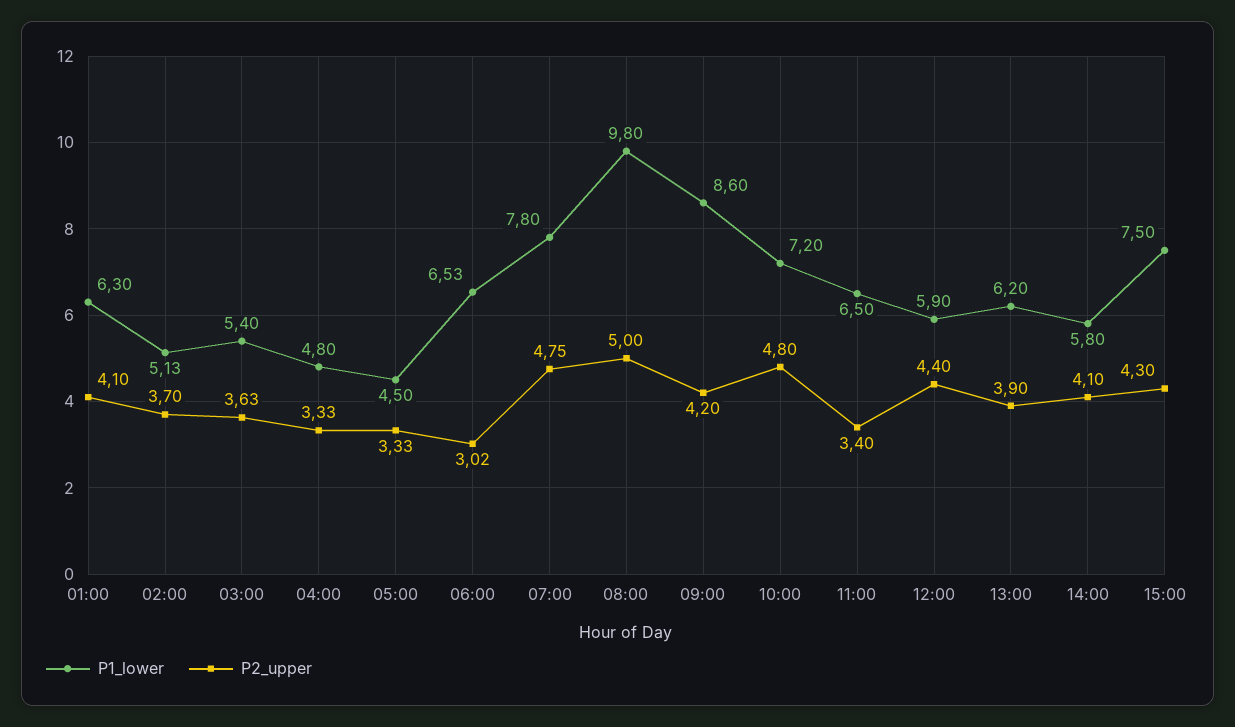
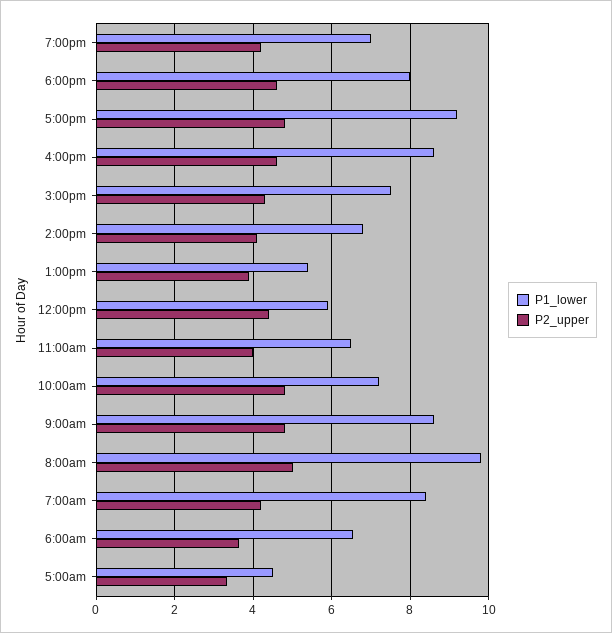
P1_lower, 01:00: 6.3 -> none
P2_upper, 01:00: 4.1 -> none
P1_lower, 02:00: 5.13 -> none
P2_upper, 02:00: 3.7 -> none
P1_lower, 03:00: 5.4 -> none
P2_upper, 03:00: 3.63 -> none
P1_lower, 04:00: 4.8 -> none
P2_upper, 04:00: 3.33 -> none
P2_upper, 06:00: 3.02 -> 3.6
P1_lower, 07:00: 7.8 -> 8.4
P2_upper, 07:00: 4.75 -> 4.2
P2_upper, 09:00: 4.2 -> 4.8
P2_upper, 11:00: 3.4 -> 4
P1_lower, 13:00: 6.2 -> 5.4
P1_lower, 14:00: 5.8 -> 6.8
P1_lower, 7:00pm: none -> 7
P2_upper, 7:00pm: none -> 4.2
P1_lower, 6:00pm: none -> 8
P2_upper, 6:00pm: none -> 4.6
P1_lower, 5:00pm: none -> 9.2
P2_upper, 5:00pm: none -> 4.8
P1_lower, 4:00pm: none -> 8.6
P2_upper, 4:00pm: none -> 4.6

